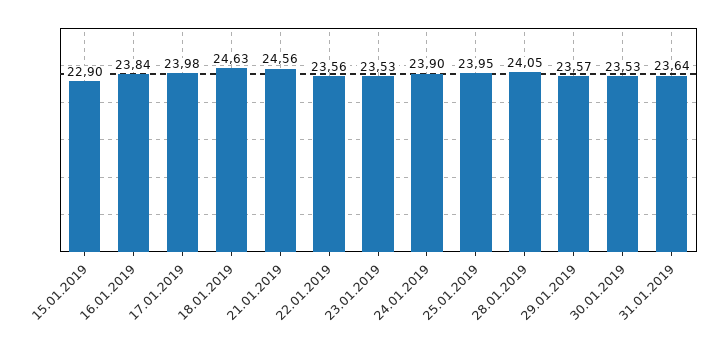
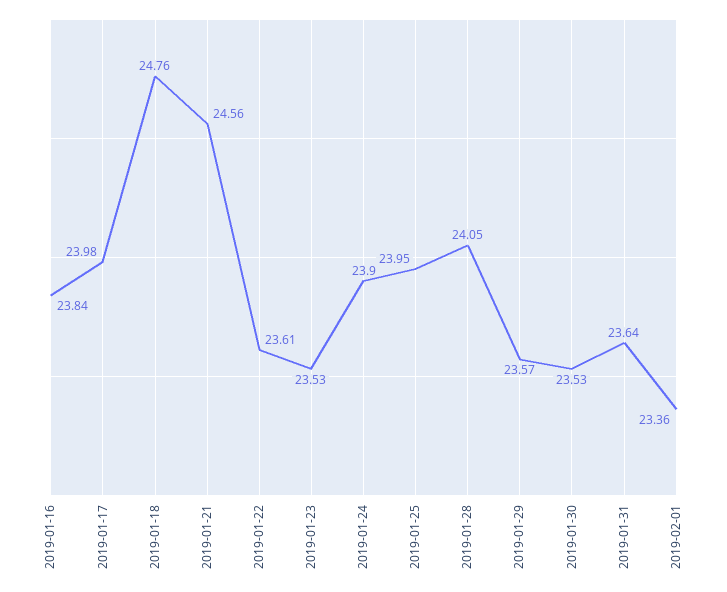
15.01.2019: 22.9 -> none
18.01.2019: 24.63 -> 24.76
22.01.2019: 23.56 -> 23.61
2019-02-01: none -> 23.36

